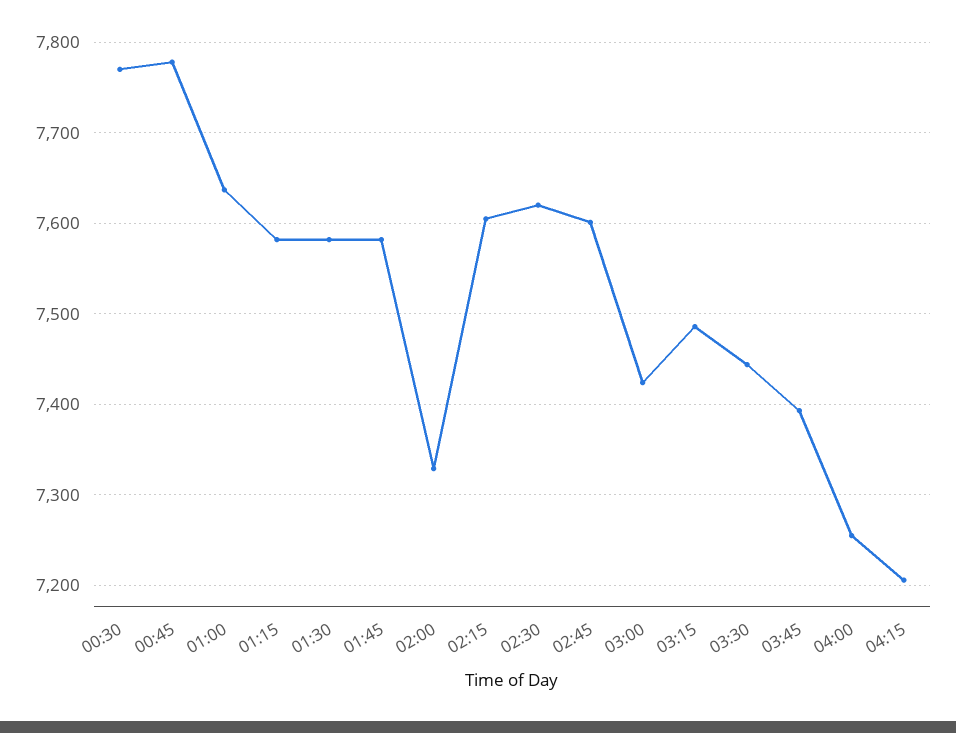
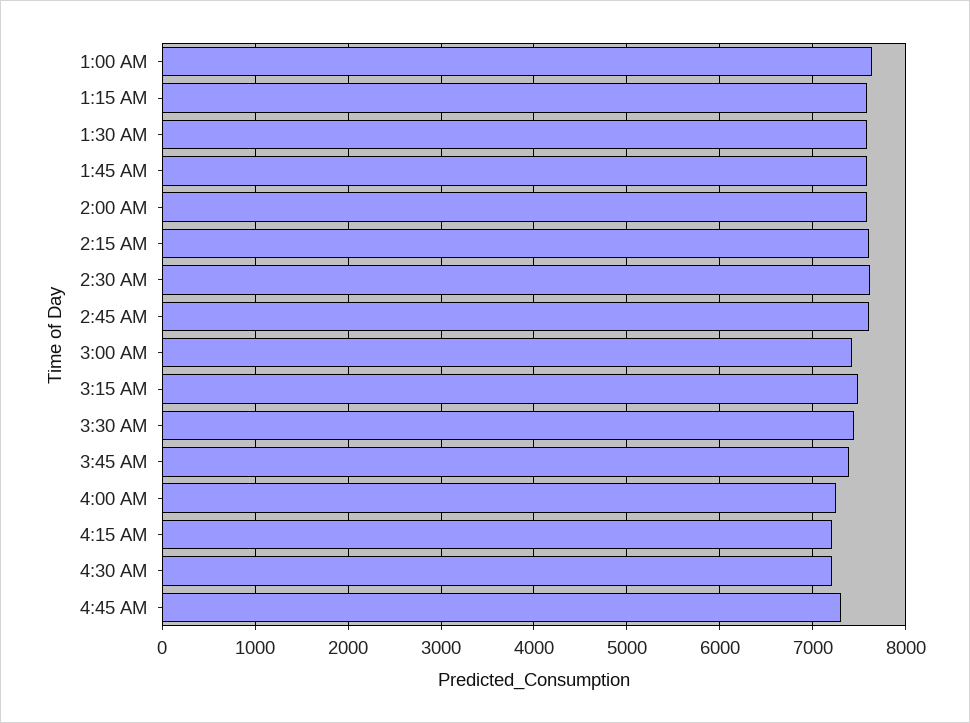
00:30: 7770 -> none
00:45: 7780 -> none
02:00: 7330 -> 7600
4:30 AM: none -> 7200
4:45 AM: none -> 7300

